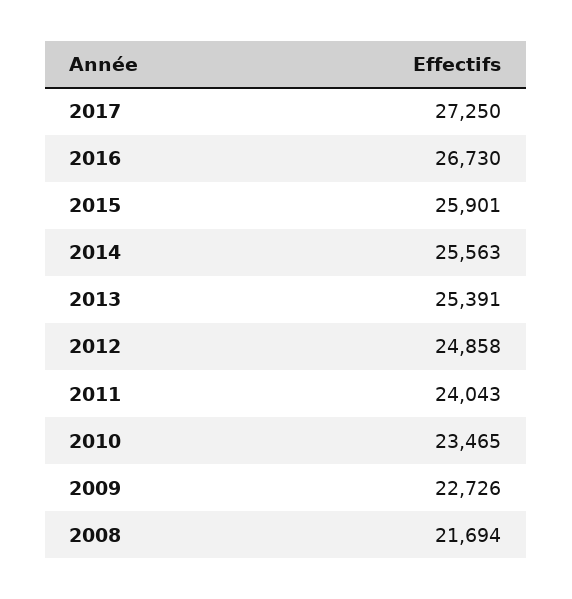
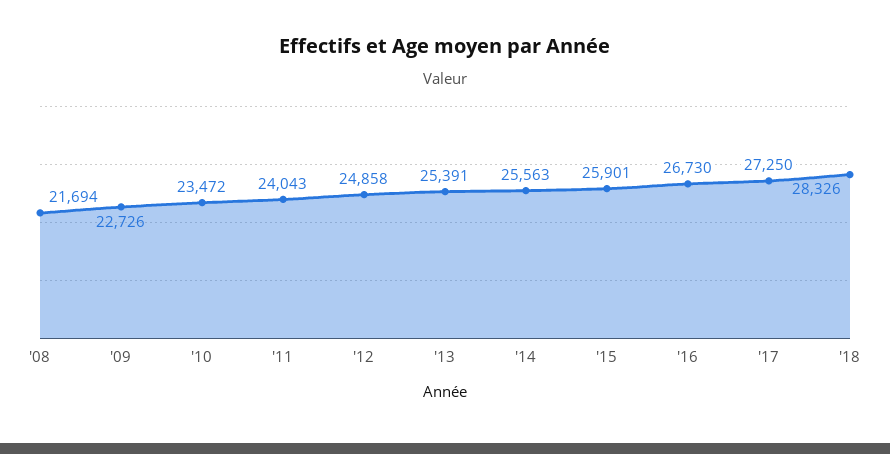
2010: 23465 -> 23472
'18: none -> 28326

